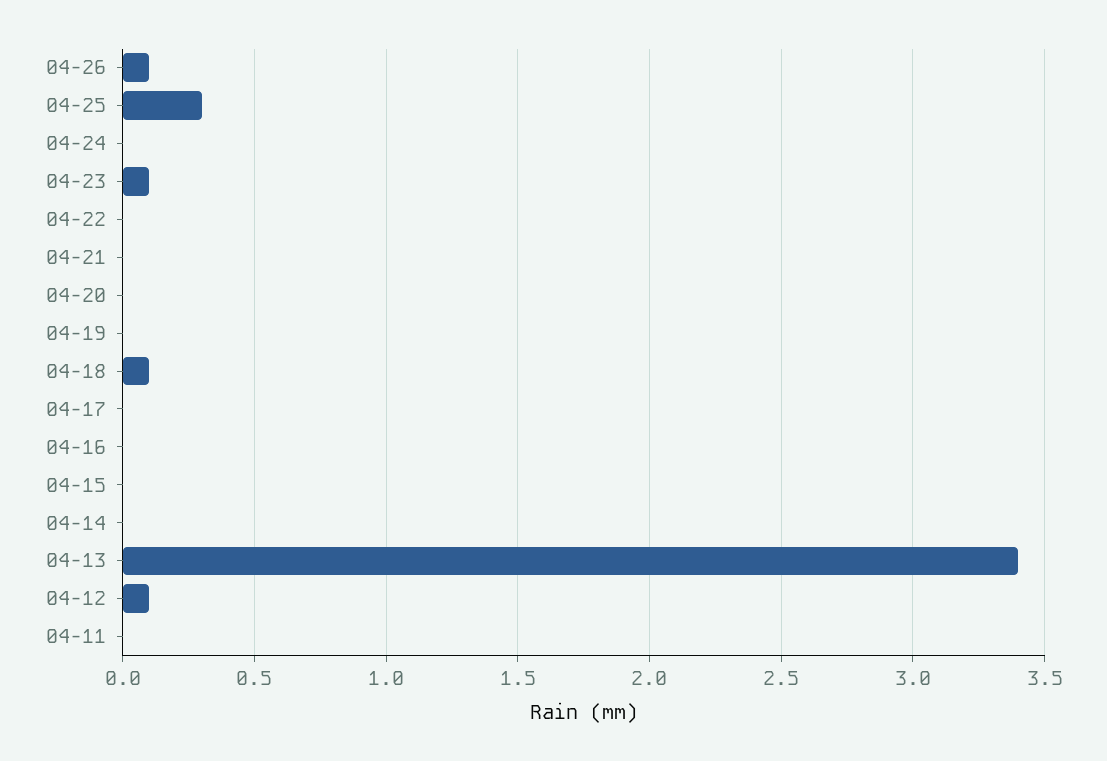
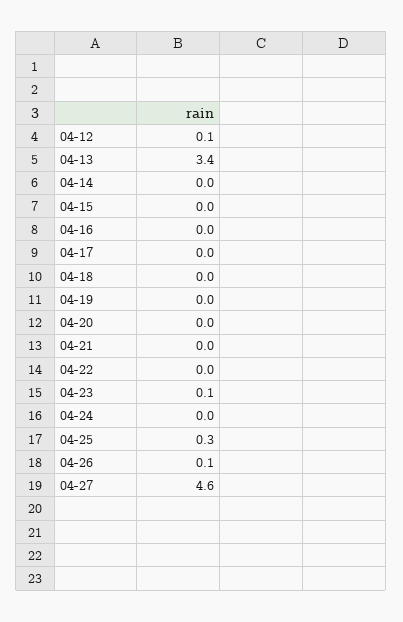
04-18: 0.1 -> 0
04-11: 0 -> none
04-27: none -> 4.6

